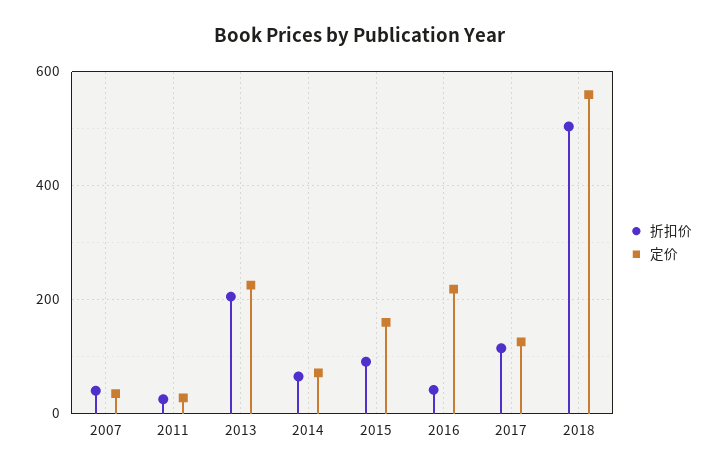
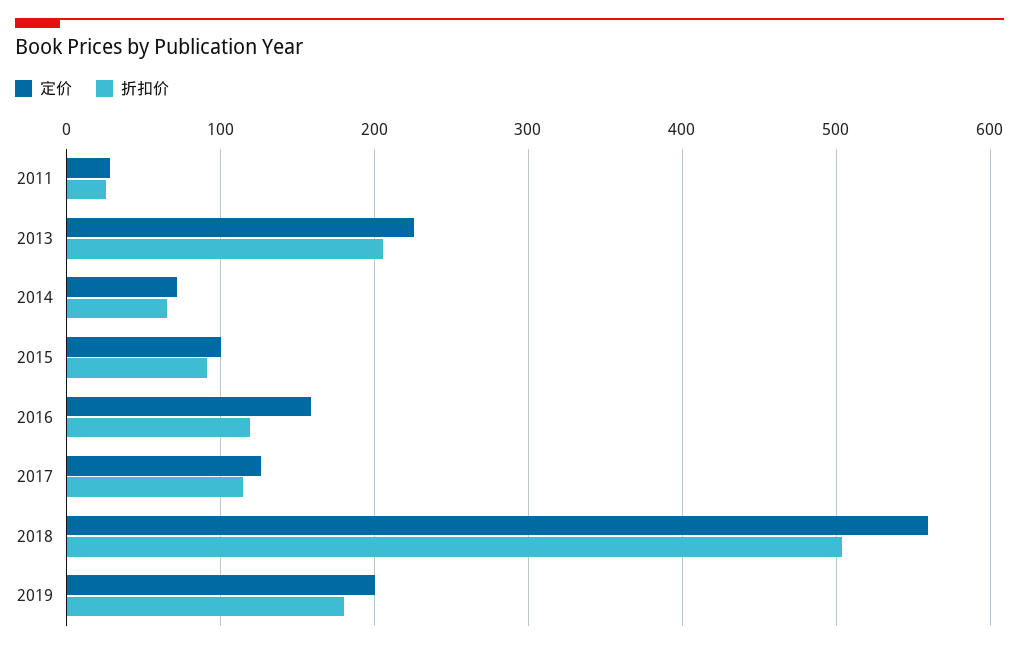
折扣价, 2007: 40 -> none
定价, 2007: 40 -> none
定价, 2015: 160 -> 100
折扣价, 2016: 40 -> 120
定价, 2016: 220 -> 160
定价, 2019: none -> 200
折扣价, 2019: none -> 180

